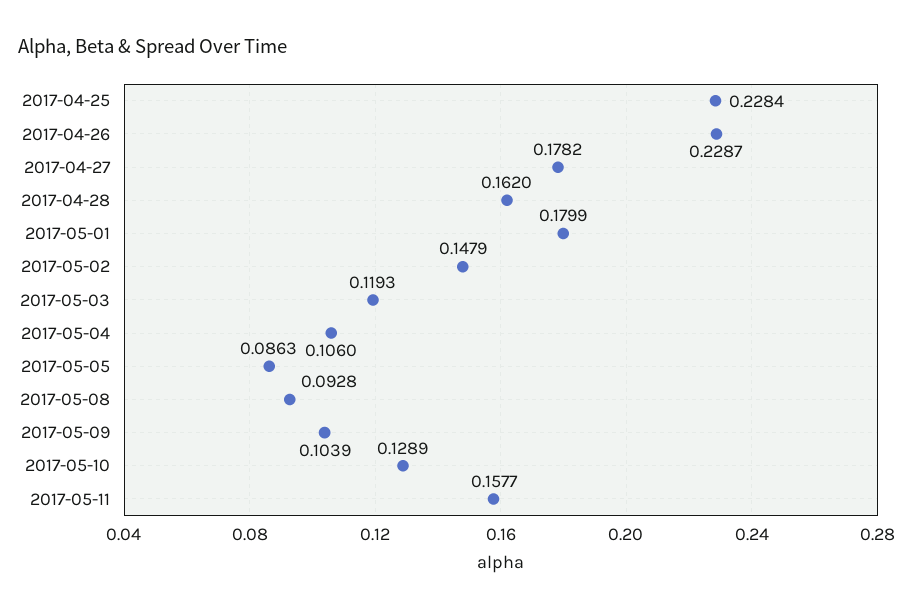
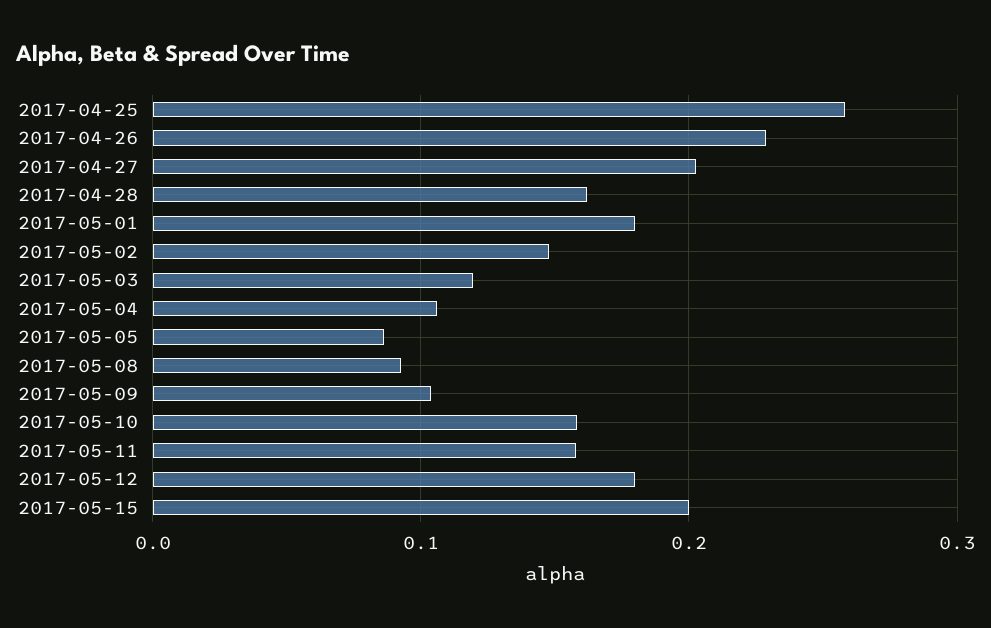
2017-04-25: 0.2284 -> 0.26
2017-04-27: 0.1782 -> 0.2
2017-05-10: 0.1289 -> 0.16
2017-05-12: none -> 0.18
2017-05-15: none -> 0.2

